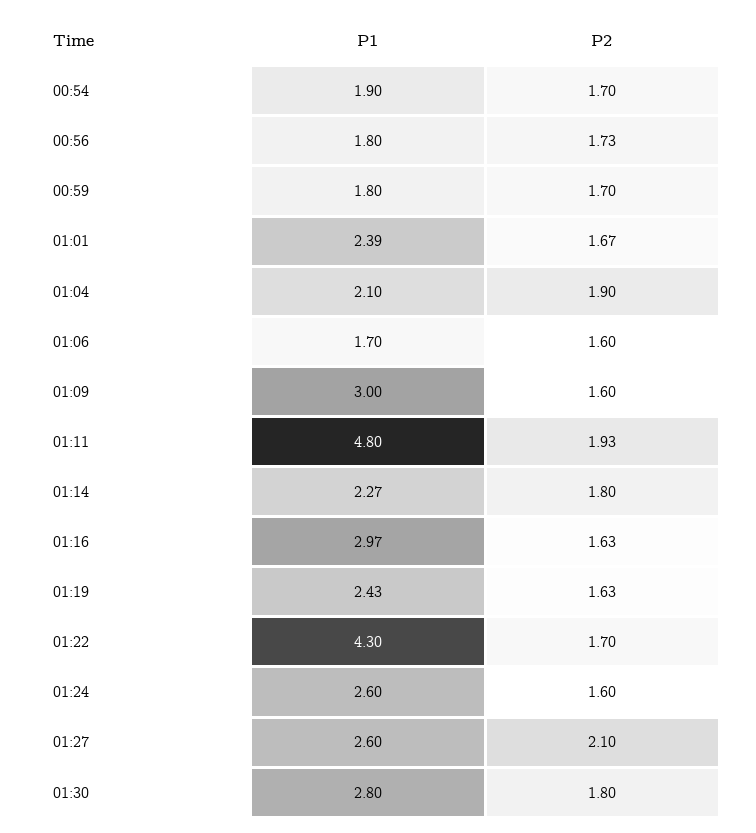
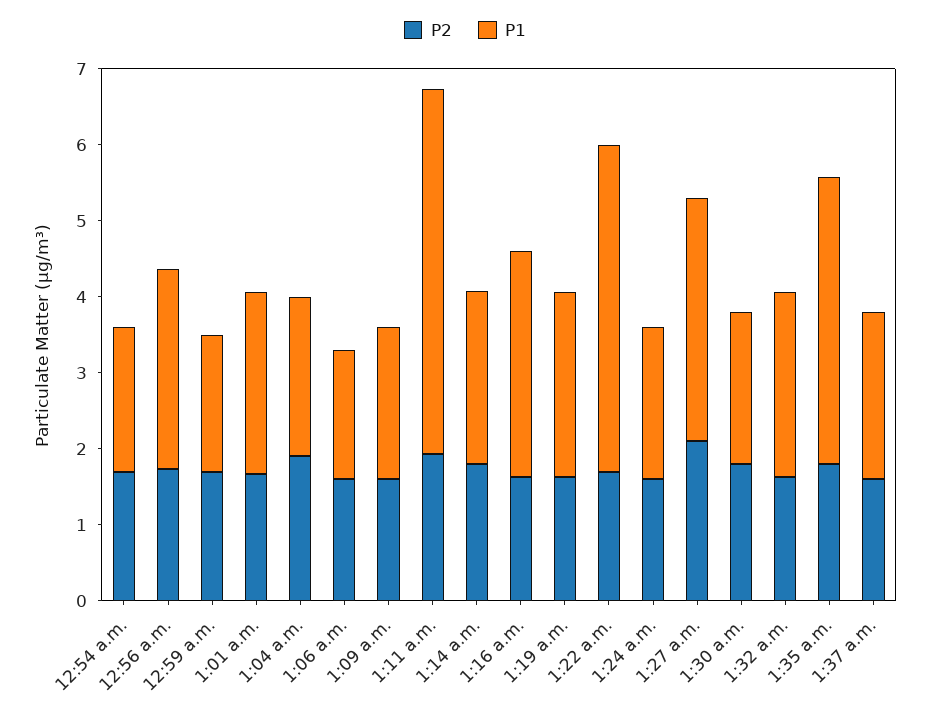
P1, 00:56: 1.8 -> 2.6
P1, 01:09: 3 -> 2
P1, 01:24: 2.6 -> 2
P1, 01:27: 2.6 -> 3.2
P1, 01:30: 2.8 -> 2
P2, 1:32 a.m.: none -> 1.6
P1, 1:32 a.m.: none -> 2.4
P2, 1:35 a.m.: none -> 1.8
P1, 1:35 a.m.: none -> 3.8
P2, 1:37 a.m.: none -> 1.6
P1, 1:37 a.m.: none -> 2.2

